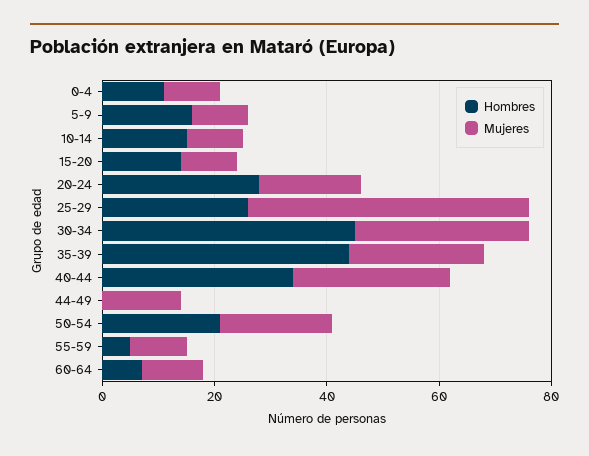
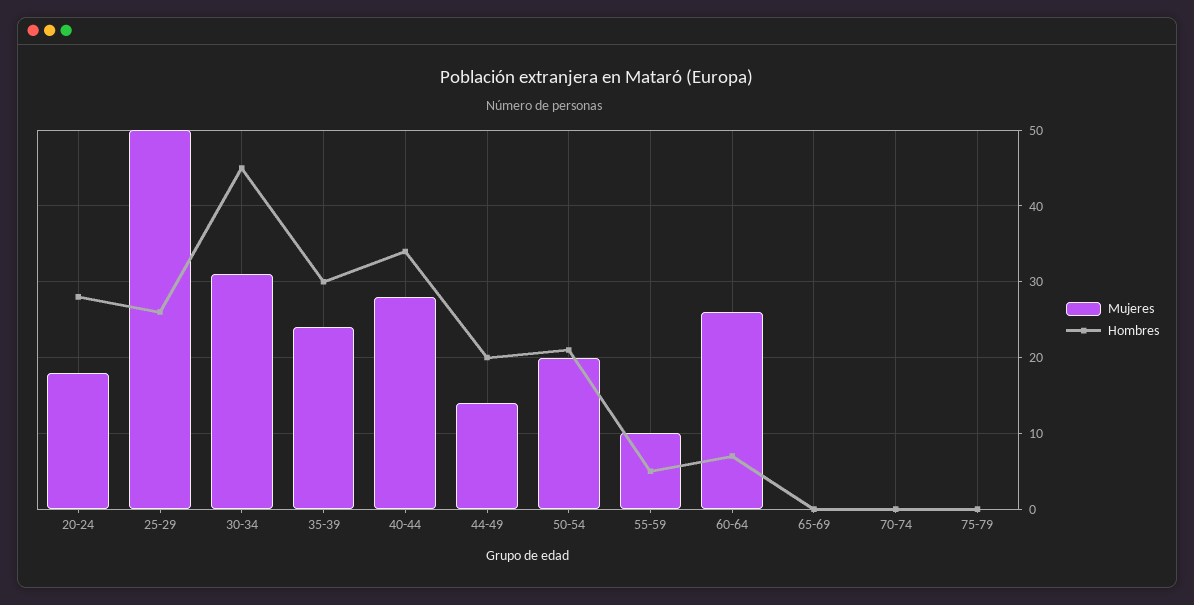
Hombres, 0-4: 10 -> none
Mujeres, 0-4: 10 -> none
Hombres, 5-9: 15 -> none
Mujeres, 5-9: 10 -> none
Hombres, 10-14: 15 -> none
Mujeres, 10-14: 10 -> none
Hombres, 15-20: 15 -> none
Mujeres, 15-20: 10 -> none
Hombres, 35-39: 45 -> 30
Hombres, 44-49: 0 -> 20
Mujeres, 60-64: 10 -> 26
Mujeres, 65-69: none -> 0
Hombres, 65-69: none -> 0
Mujeres, 70-74: none -> 0
Hombres, 70-74: none -> 0
Mujeres, 75-79: none -> 0
Hombres, 75-79: none -> 0

